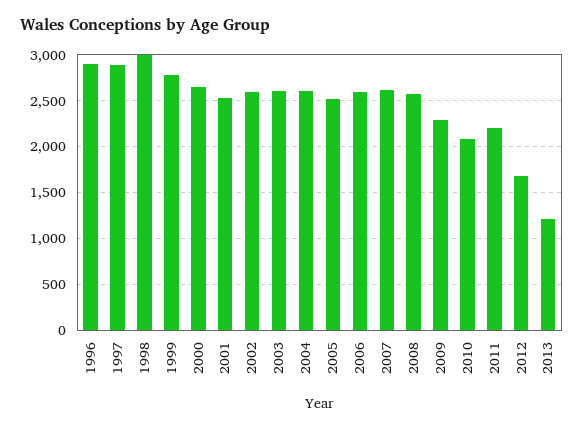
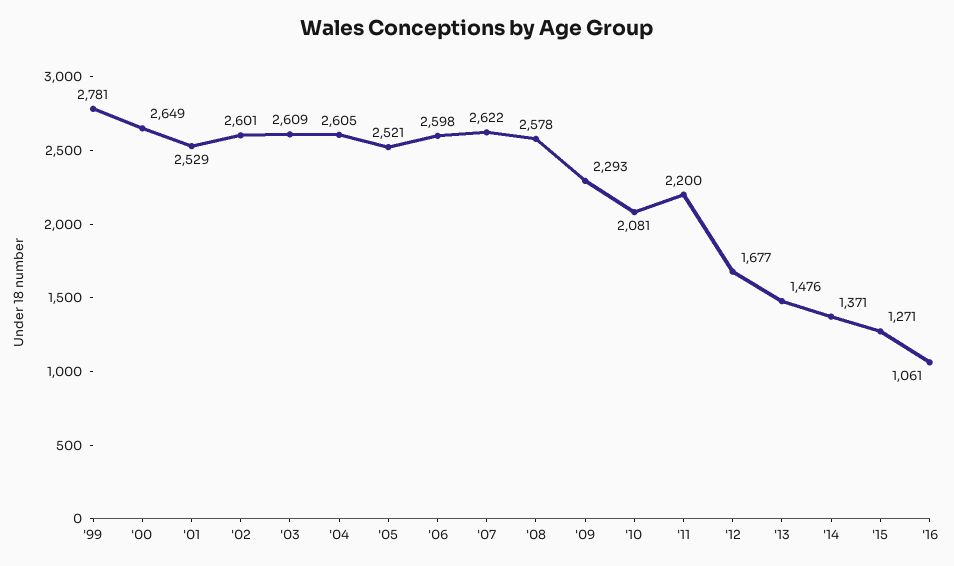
1996: 2900 -> none
1997: 2900 -> none
1998: 3000 -> none
2013: 1200 -> 1476
'14: none -> 1371
'15: none -> 1271
'16: none -> 1061

